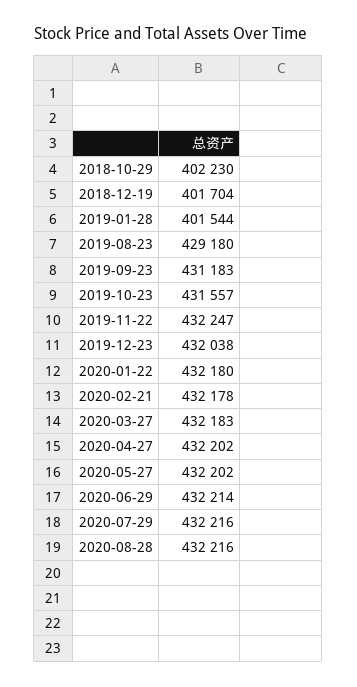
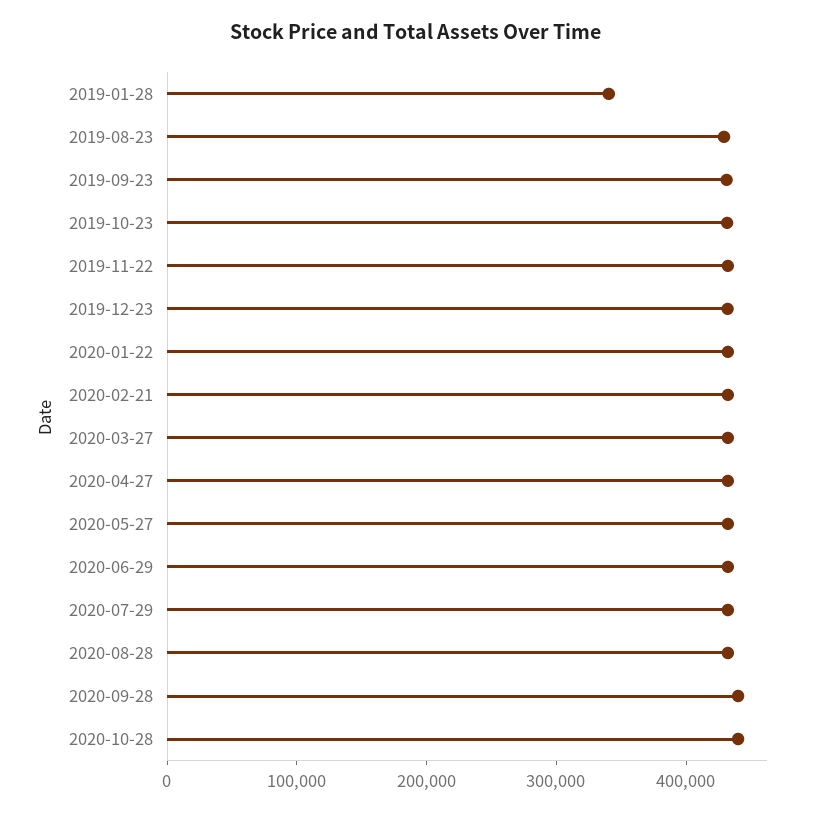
2018-10-29: 402230 -> none
2018-12-19: 401704 -> none
2019-01-28: 401544 -> 340000
2020-09-28: none -> 440000
2020-10-28: none -> 440000

